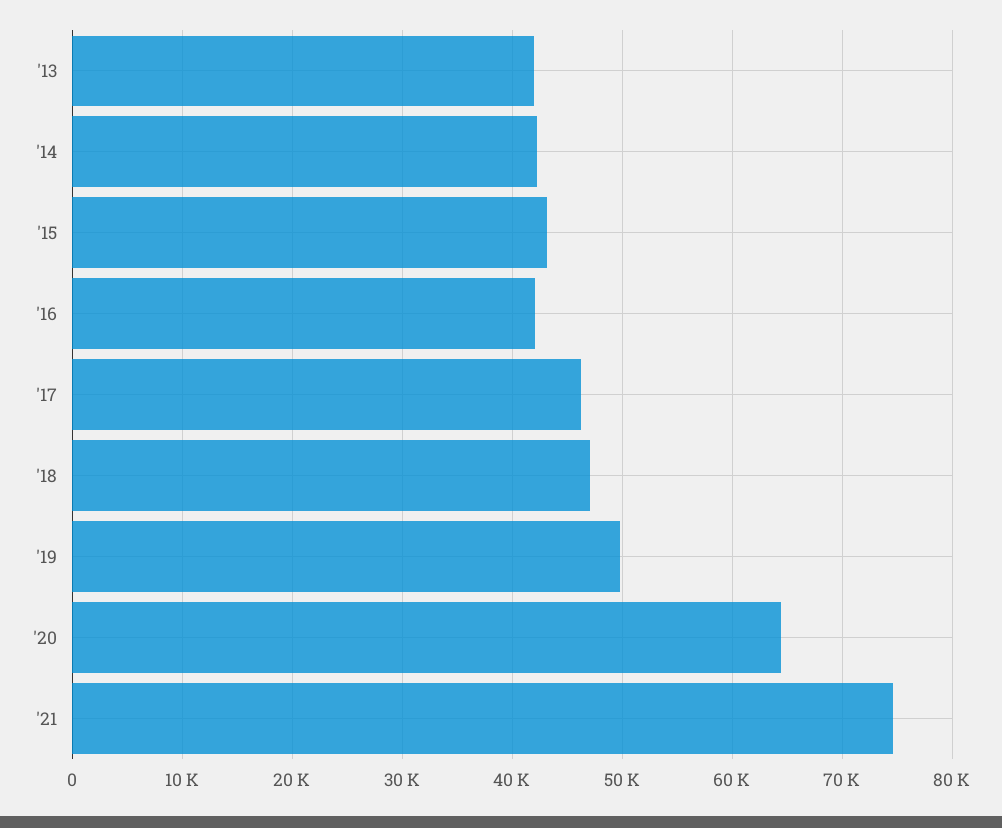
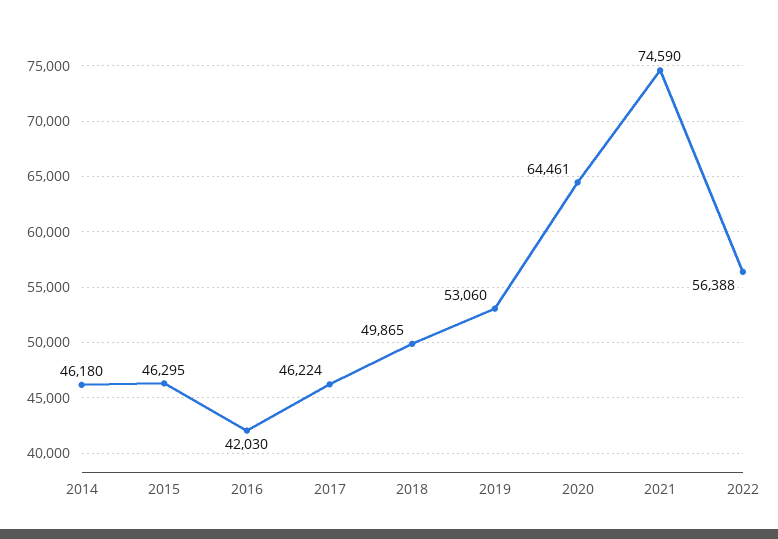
'13: 42000 -> none
'14: 42000 -> 46180
'15: 43000 -> 46295
'18: 47000 -> 49865
'19: 50000 -> 53060
2022: none -> 56388

